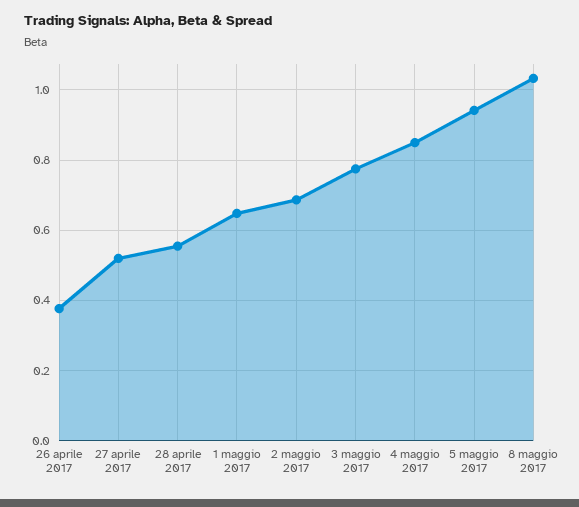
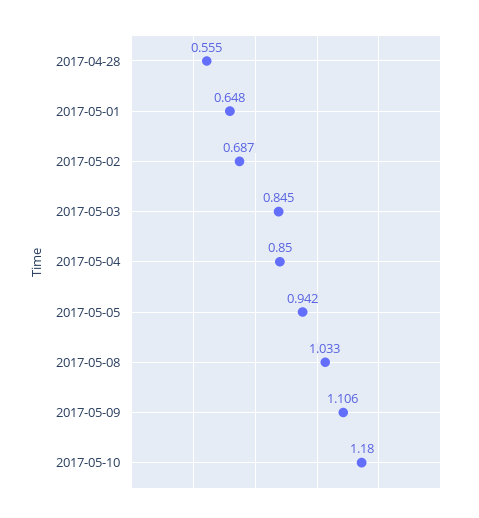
26 aprile 2017: 0.38 -> none
27 aprile 2017: 0.52 -> none
3 maggio 2017: 0.78 -> 0.845
2017-05-09: none -> 1.106
2017-05-10: none -> 1.18

